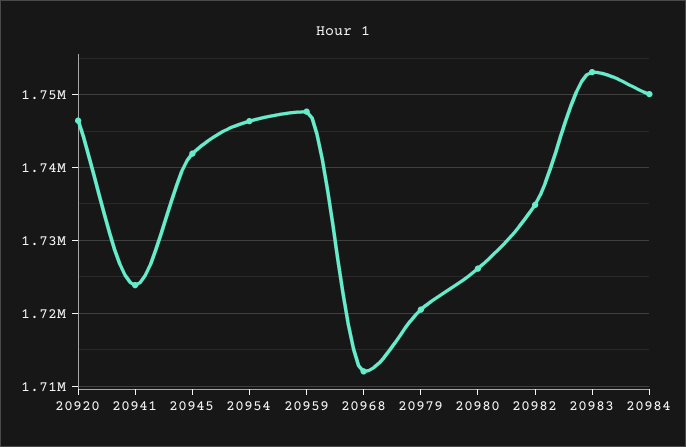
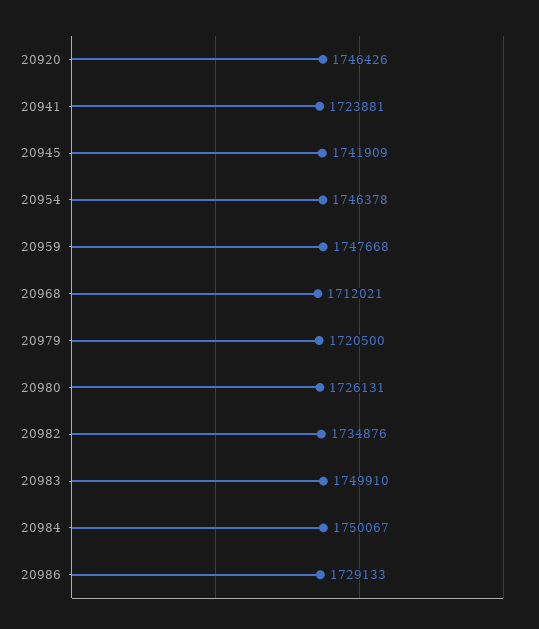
20983: 1753000 -> 1749910
20986: none -> 1729133

